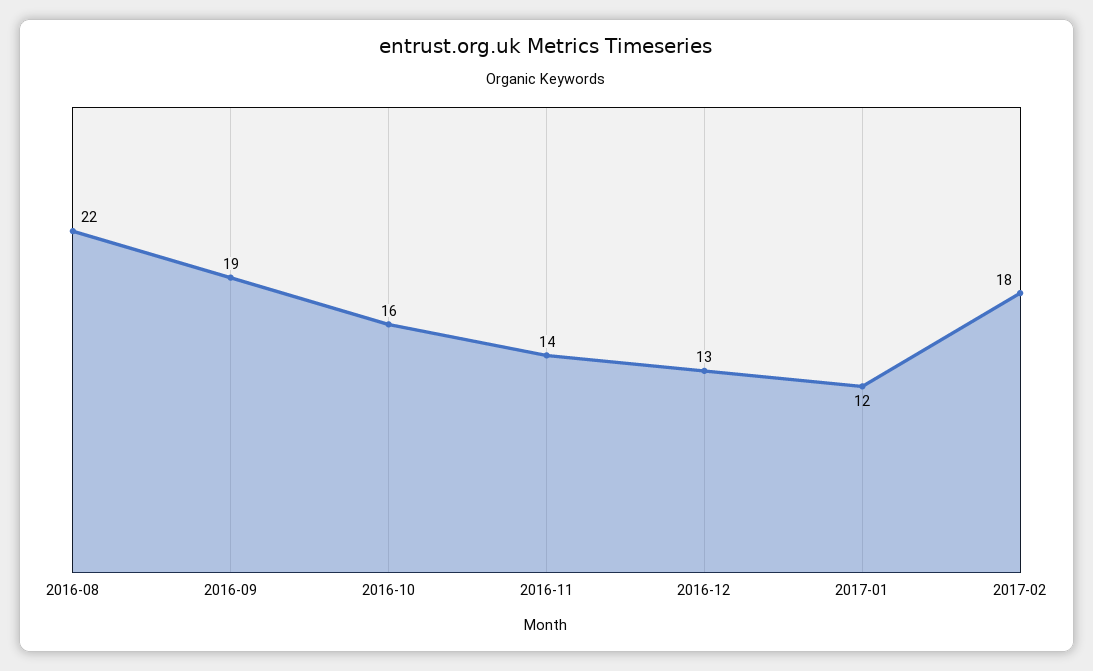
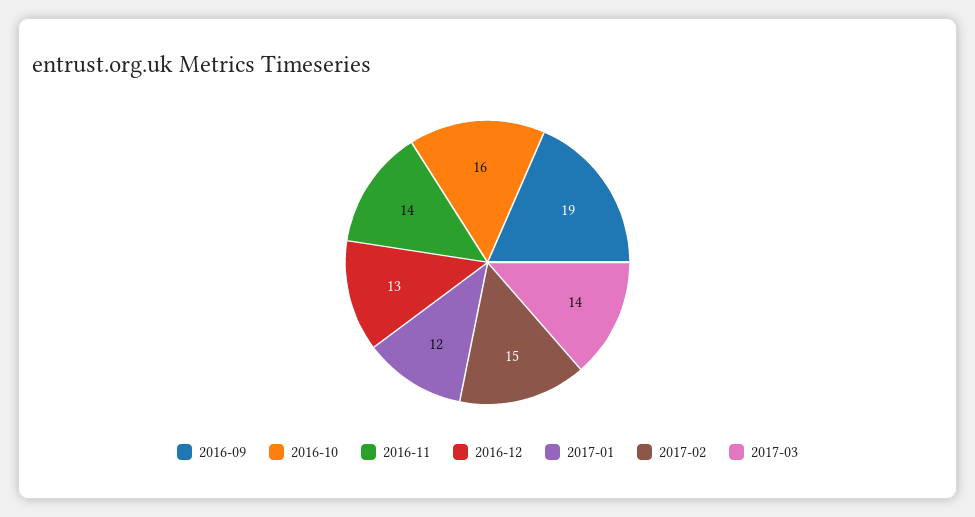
2016-08: 22 -> none
2017-02: 18 -> 15
2017-03: none -> 14

